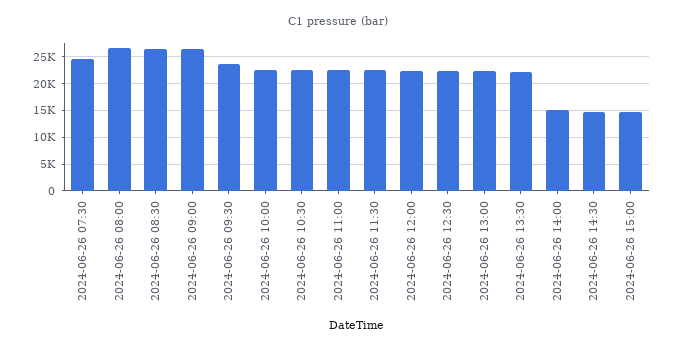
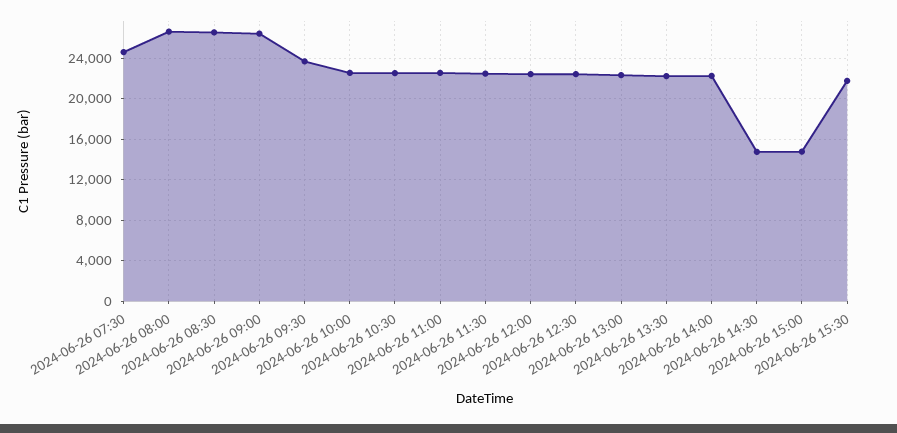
2024-06-26 14:00: 15000 -> 22000
2024-06-26 15:30: none -> 22000

